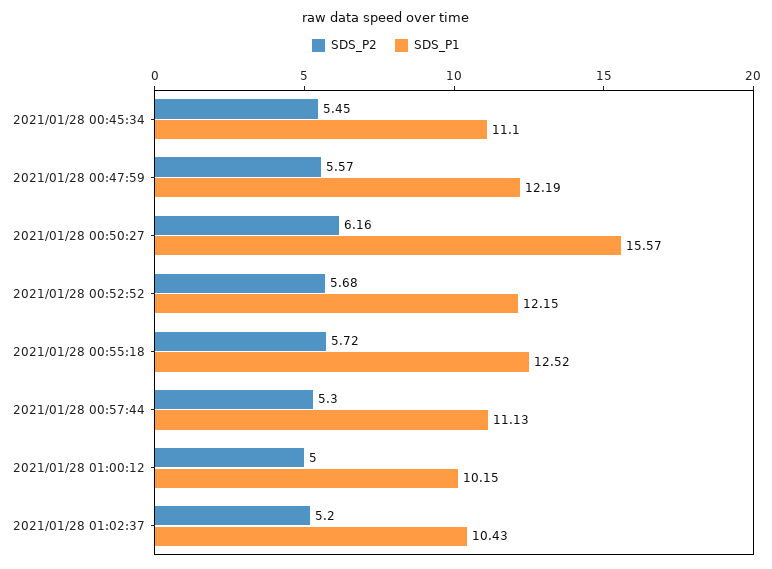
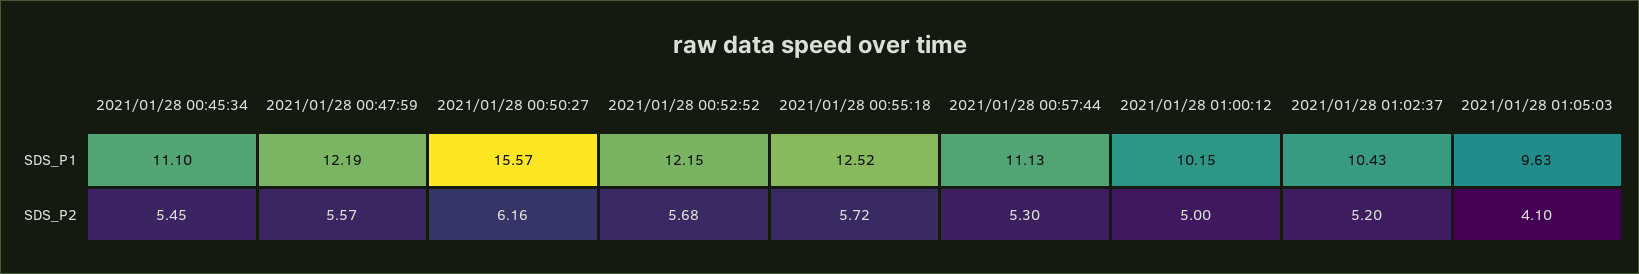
SDS_P1, 2021/01/28 01:05:03: none -> 9.63
SDS_P2, 2021/01/28 01:05:03: none -> 4.1

